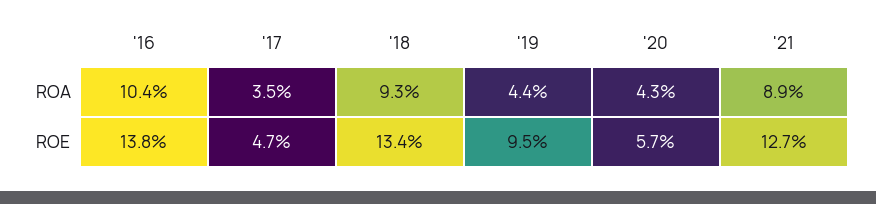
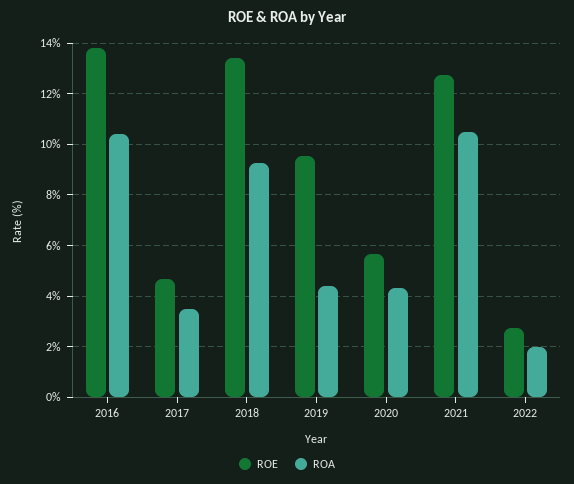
ROA, '21: 8.9 -> 10.5
ROE, 2022: none -> 2.75
ROA, 2022: none -> 2

